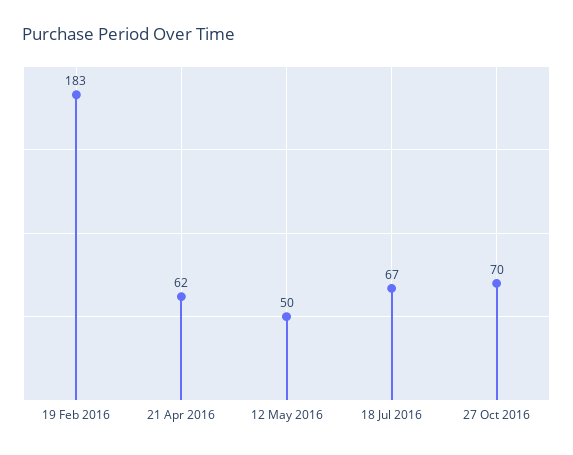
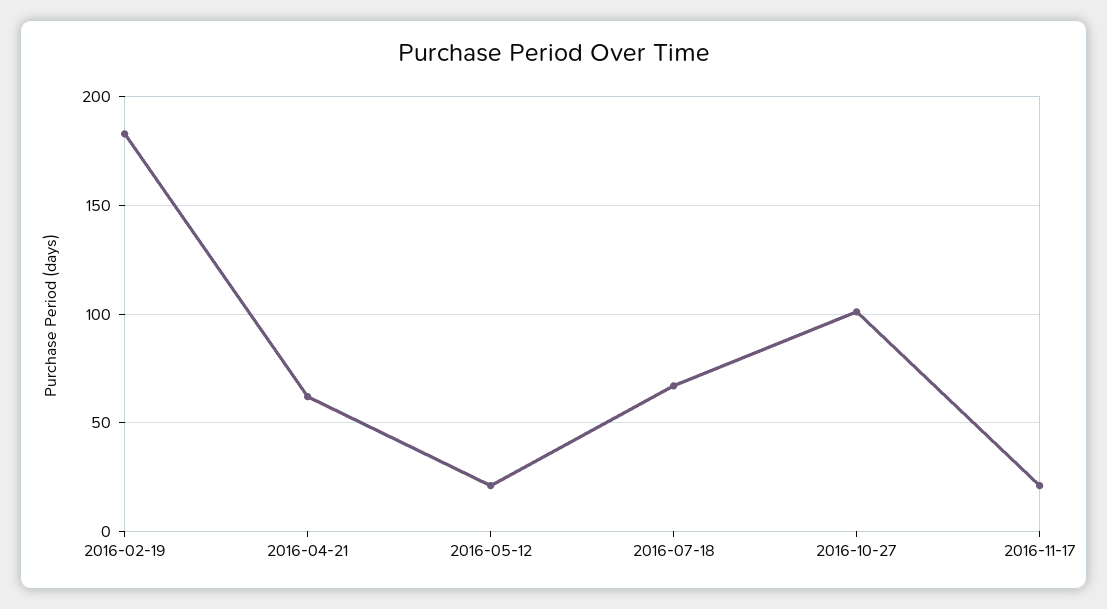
12 May 2016: 50 -> 20
27 Oct 2016: 70 -> 100
2016-11-17: none -> 20

